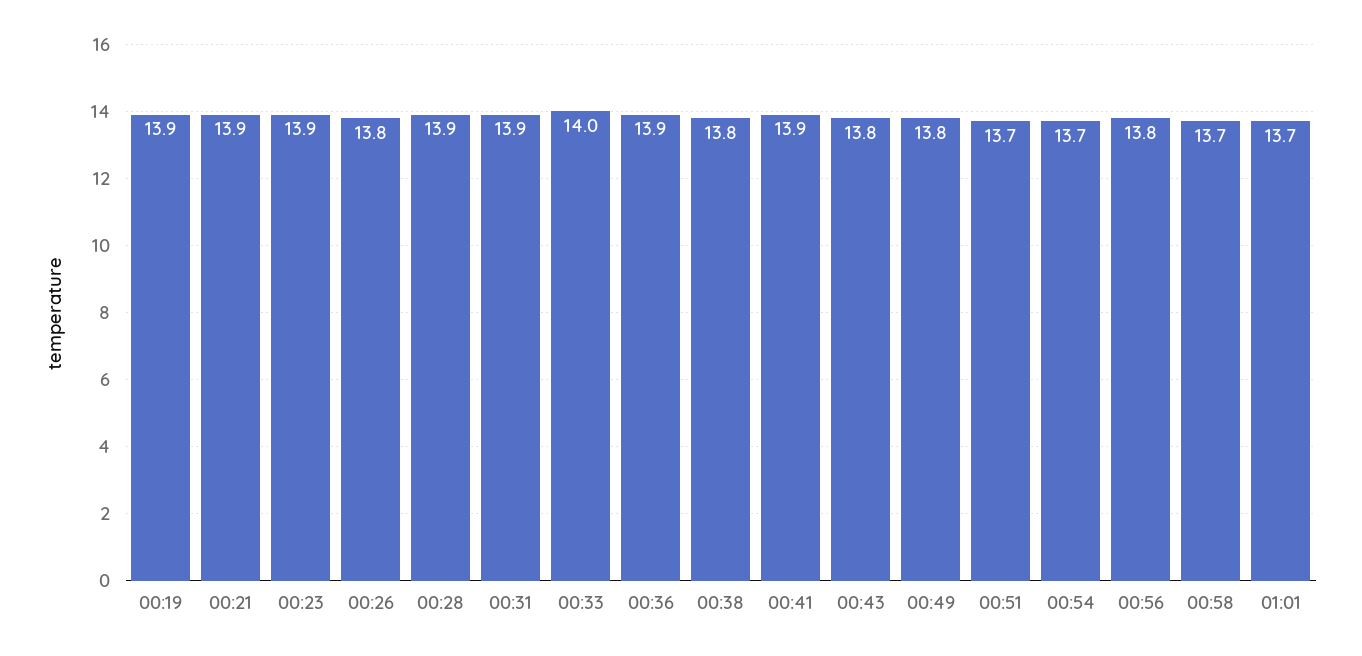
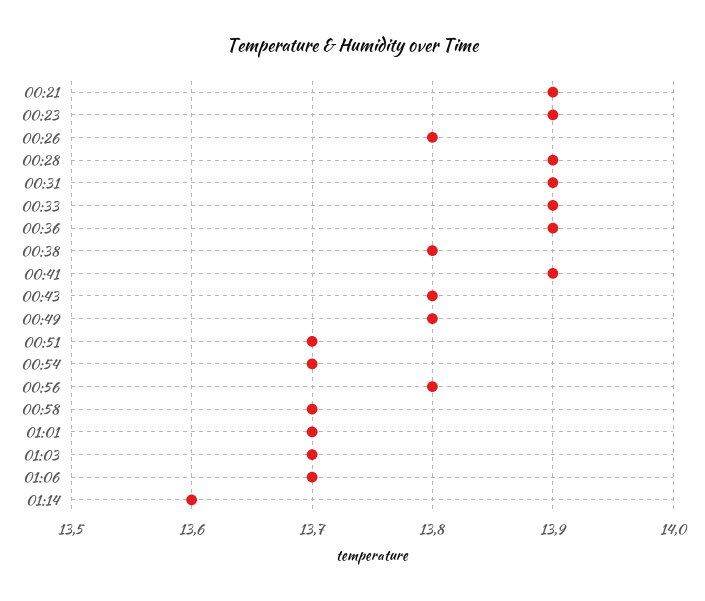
00:19: 13.9 -> none
00:33: 14 -> 13.9
01:03: none -> 13.7
01:06: none -> 13.7
01:14: none -> 13.6

